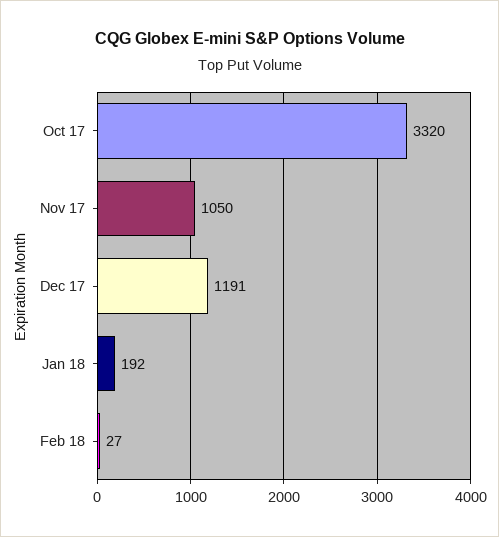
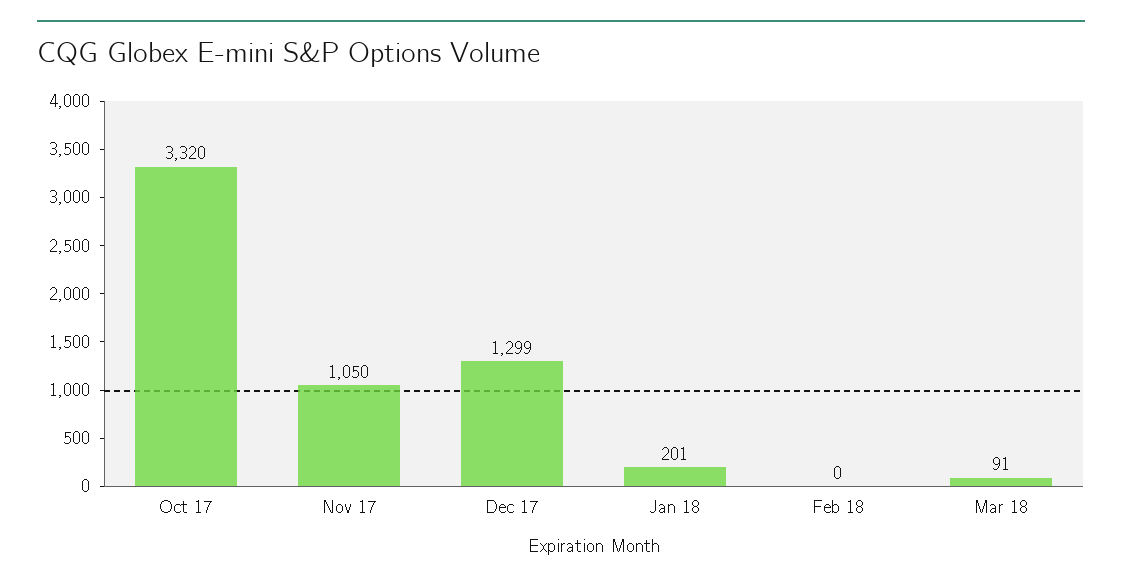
Dec 17: 1191 -> 1299
Jan 18: 192 -> 201
Feb 18: 27 -> 0
Mar 18: none -> 91

